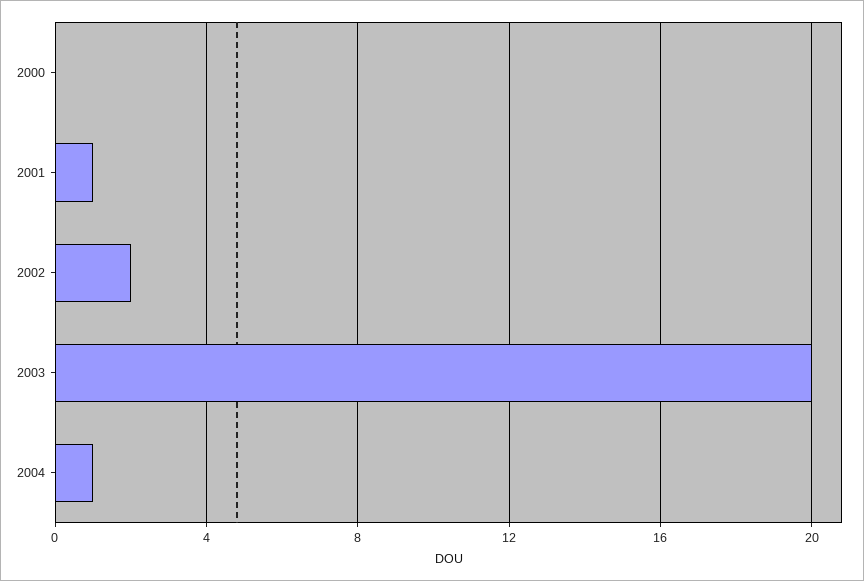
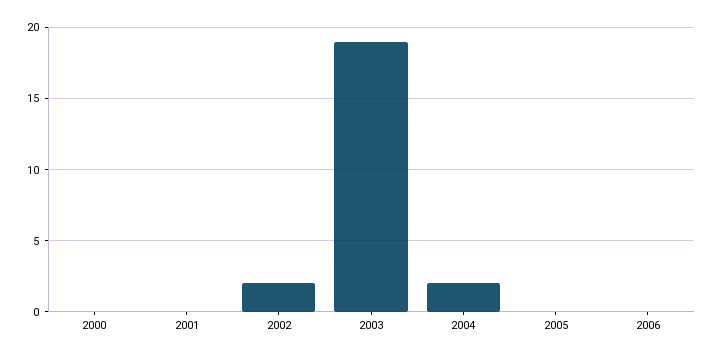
2001: 1 -> 0
2003: 20 -> 19
2004: 1 -> 2
2005: none -> 0
2006: none -> 0

